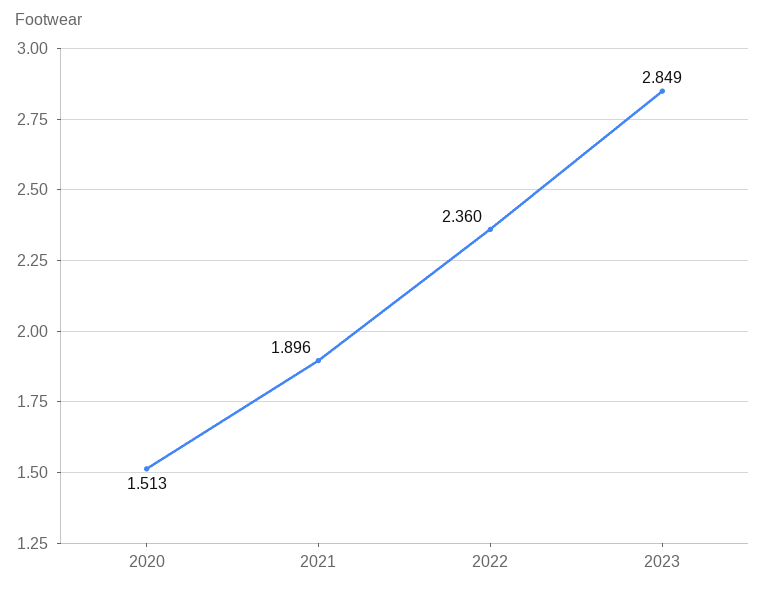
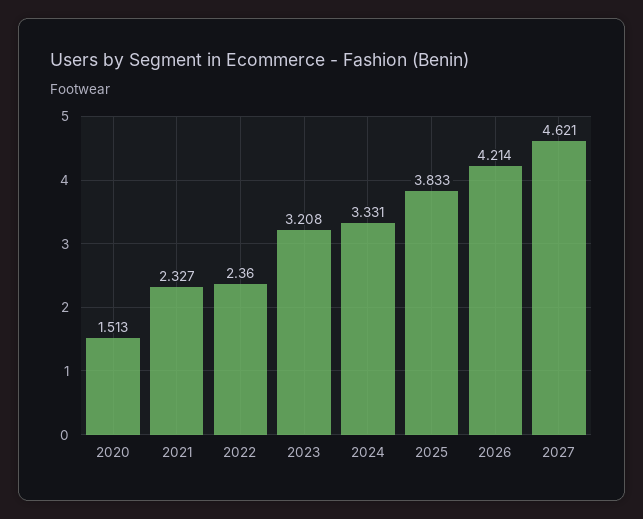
2021: 1.896 -> 2.327
2023: 2.849 -> 3.208
2024: none -> 3.331
2025: none -> 3.833
2026: none -> 4.214
2027: none -> 4.621

